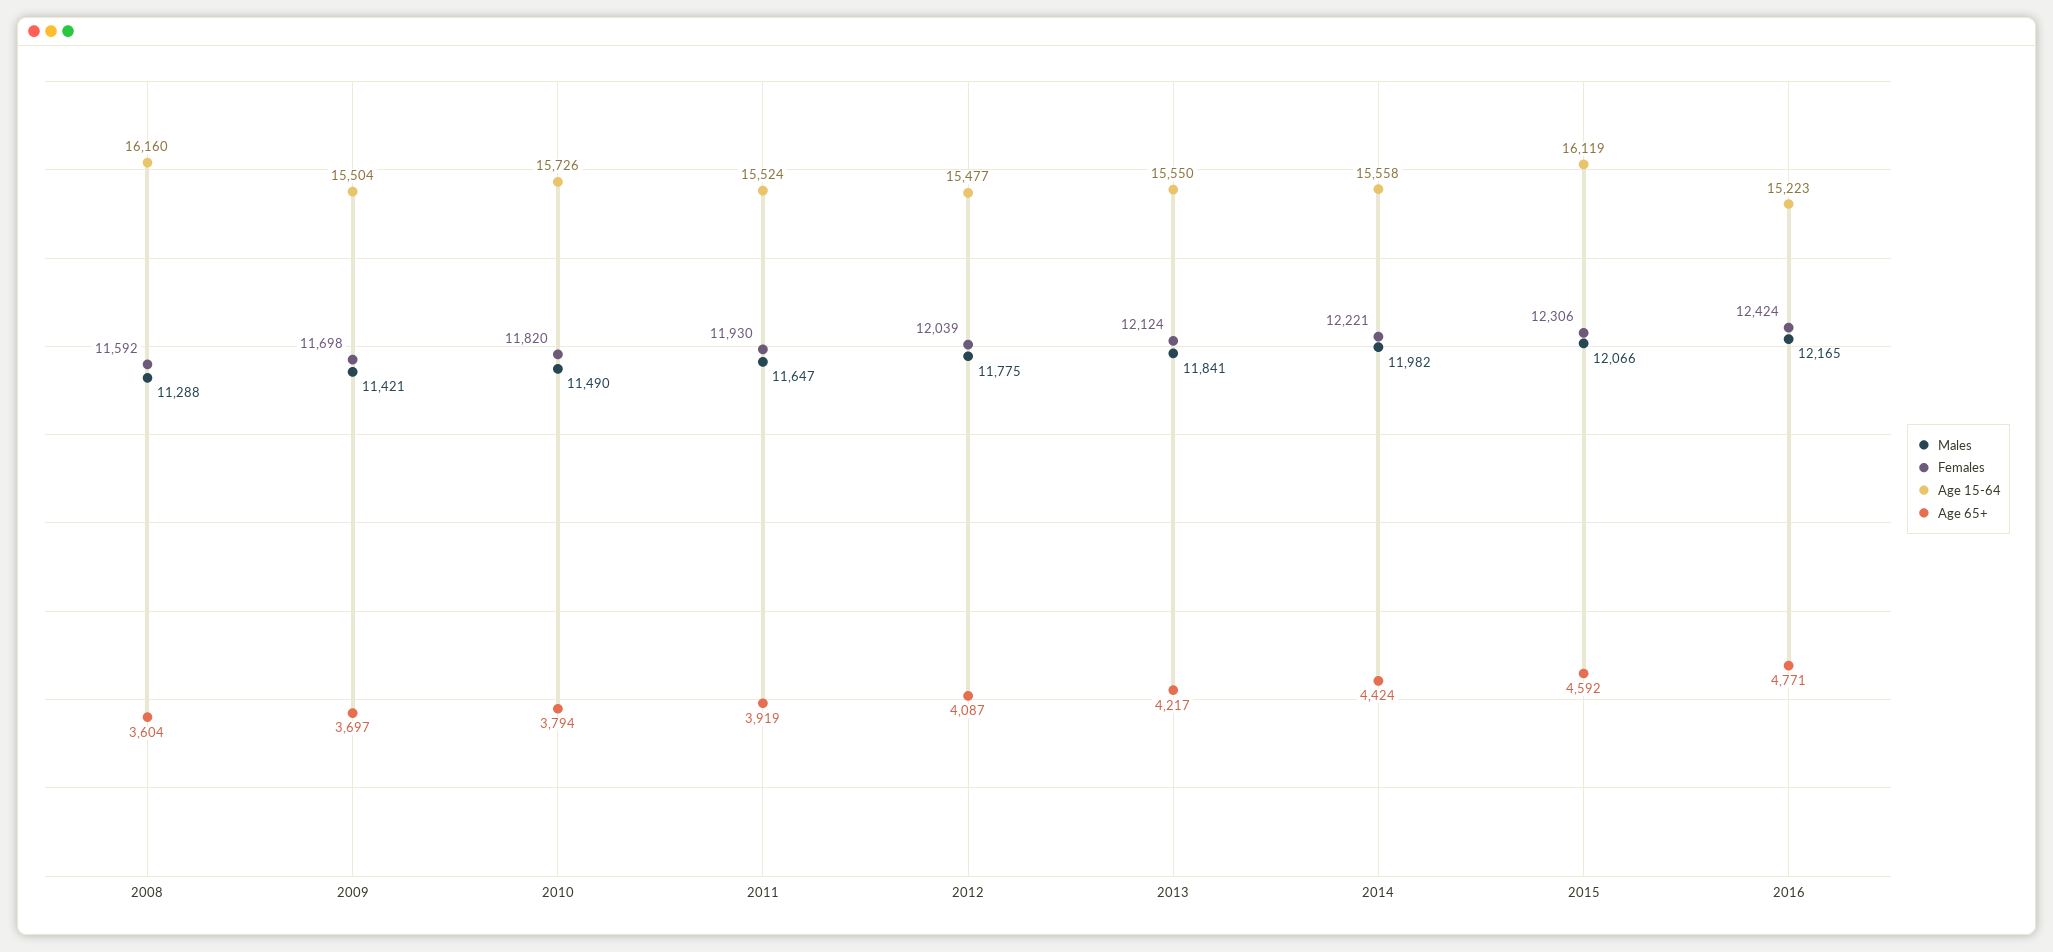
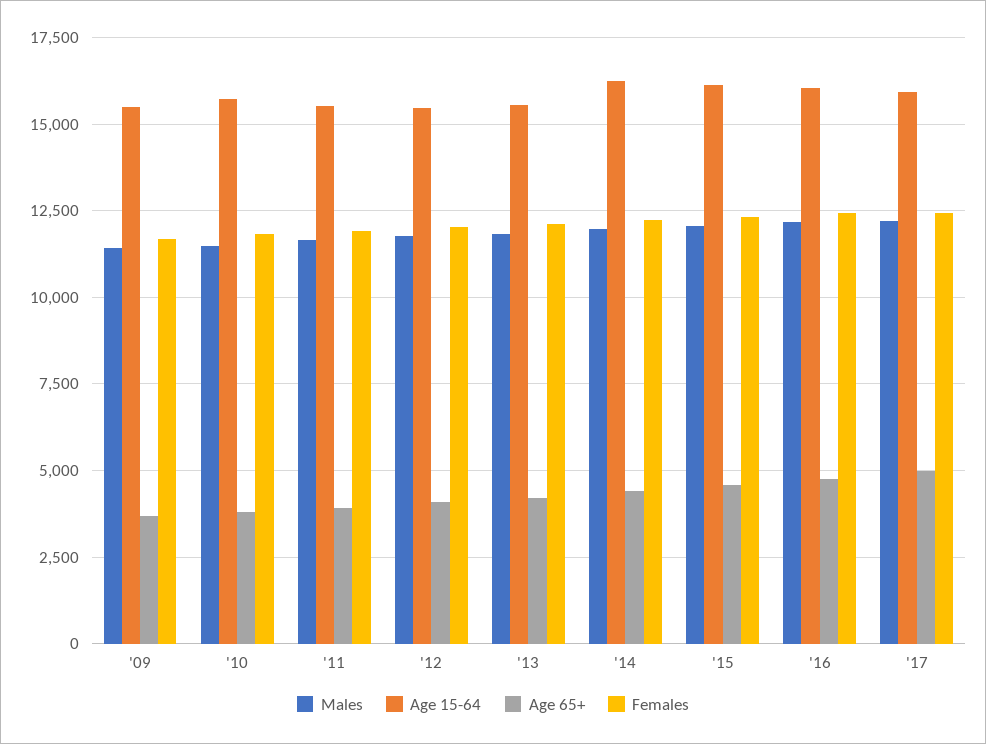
Males, 2008: 11288 -> none
Females, 2008: 11592 -> none
Age 15-64, 2008: 16160 -> none
Age 65+, 2008: 3604 -> none
Age 15-64, 2014: 15558 -> 16250
Age 15-64, 2016: 15223 -> 16000
Males, '17: none -> 12250
Age 15-64, '17: none -> 16000
Age 65+, '17: none -> 5000
Females, '17: none -> 12500

